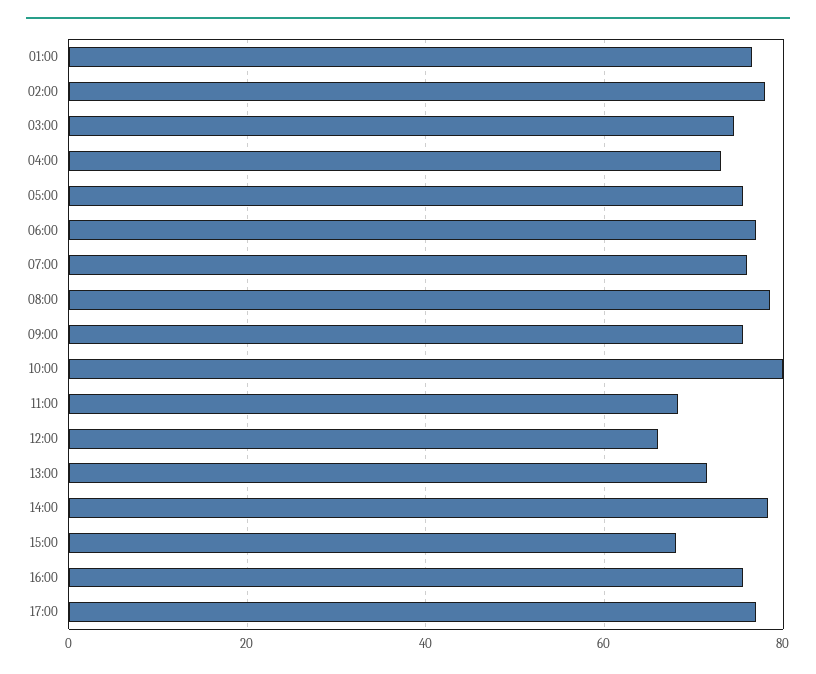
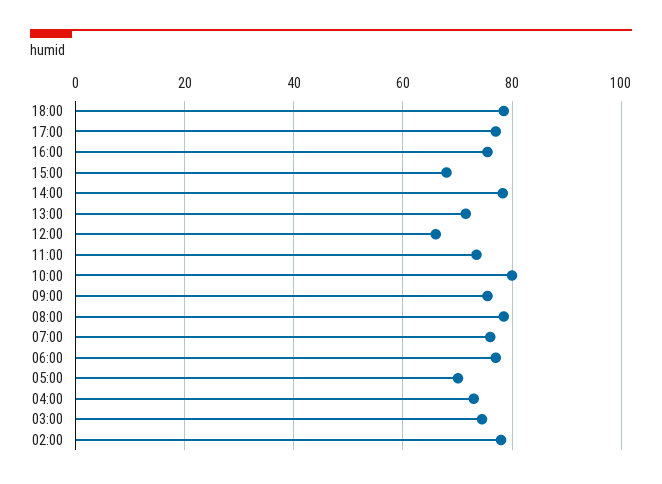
01:00: 76 -> none
05:00: 76 -> 70
11:00: 68 -> 74
18:00: none -> 78

